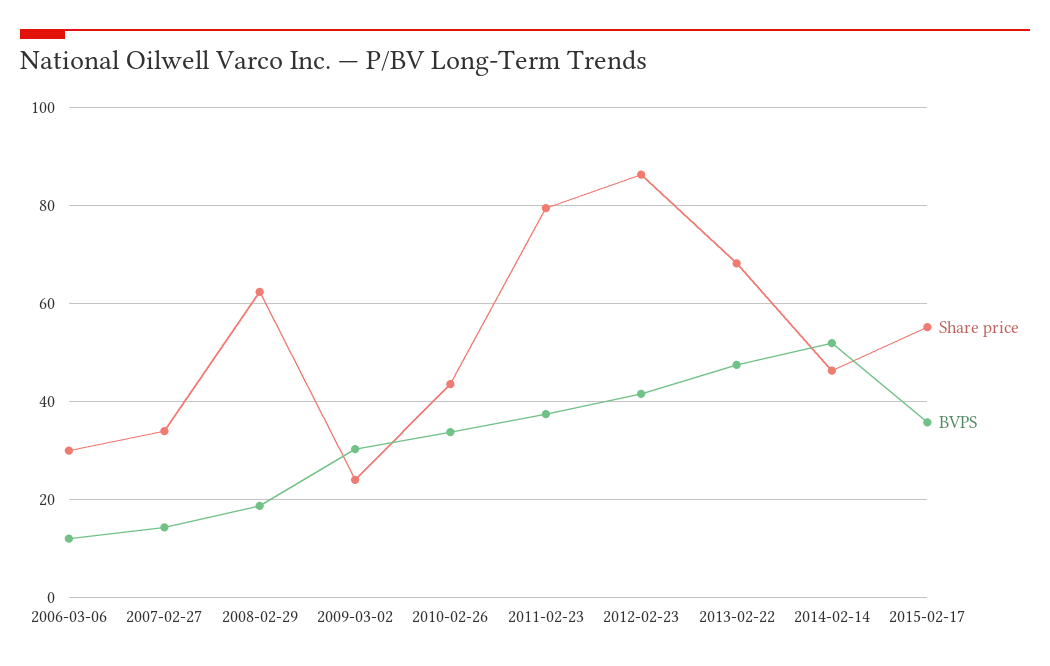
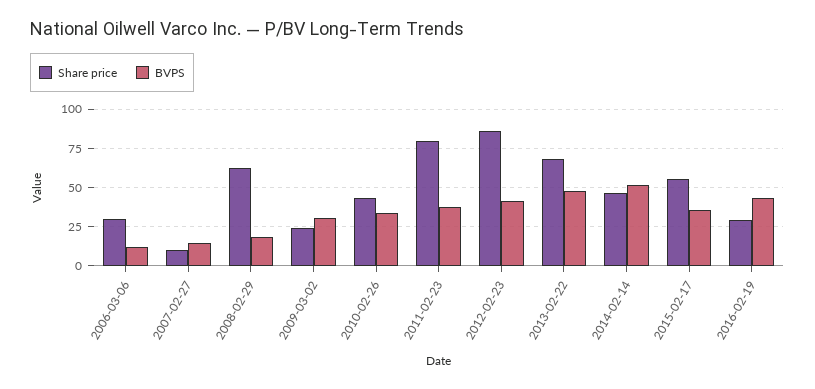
Share price, 2007-02-27: 34 -> 10
Share price, 2016-02-19: none -> 30
BVPS, 2016-02-19: none -> 45

